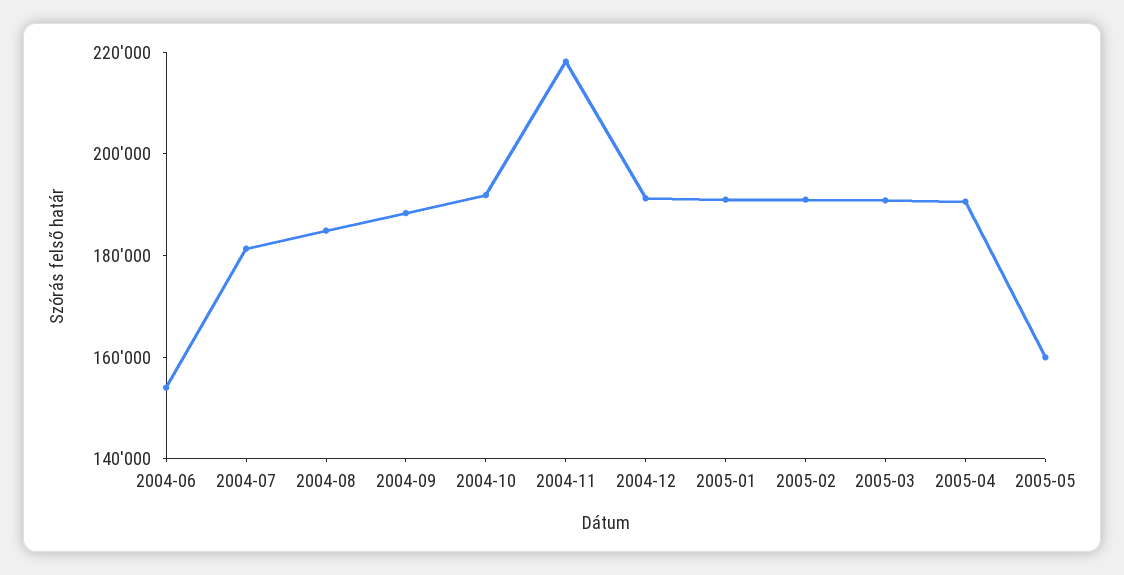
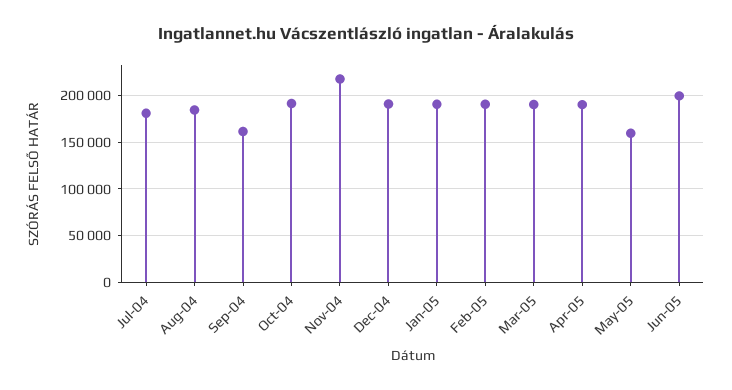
2004-06: 155000 -> none
2004-09: 190000 -> 160000
Jun-05: none -> 200000

